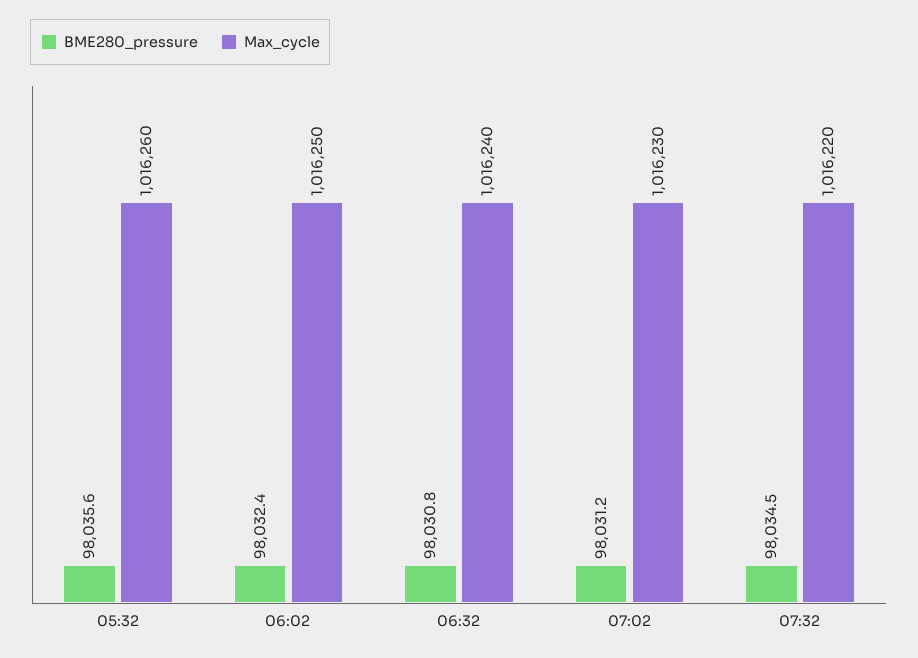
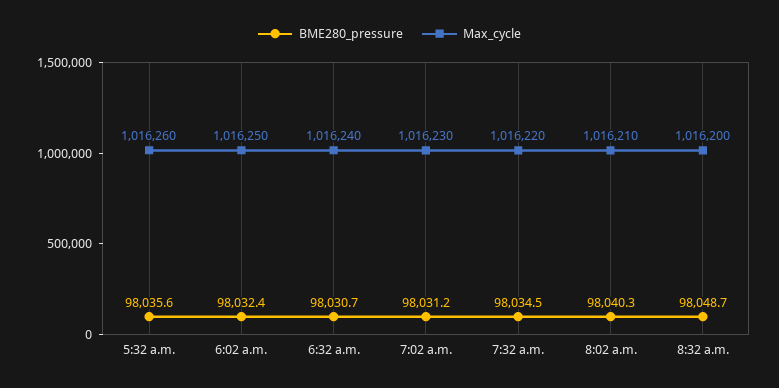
BME280_pressure, 06:32: 98030.8 -> 98030.7
BME280_pressure, 8:02 a.m.: none -> 98040.3
Max_cycle, 8:02 a.m.: none -> 1016210
BME280_pressure, 8:32 a.m.: none -> 98048.7
Max_cycle, 8:32 a.m.: none -> 1016200

